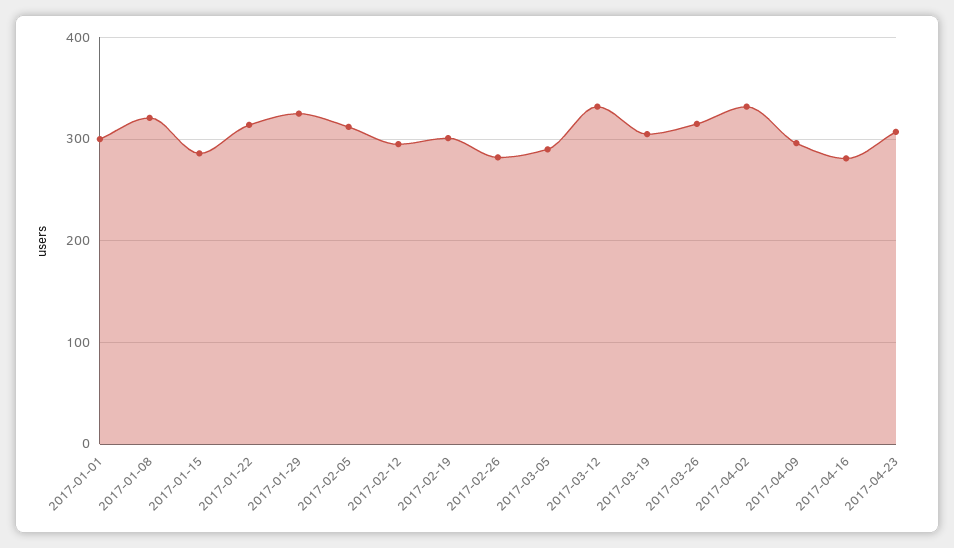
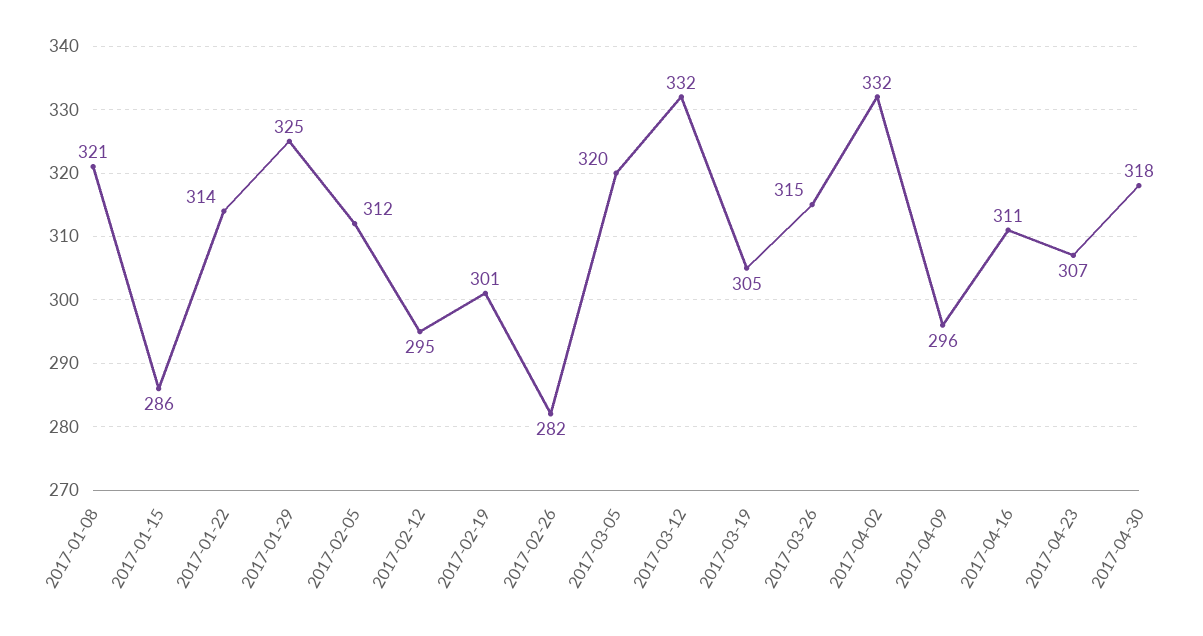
2017-01-01: 300 -> none
2017-03-05: 290 -> 320
2017-04-16: 280 -> 311
2017-04-30: none -> 318

